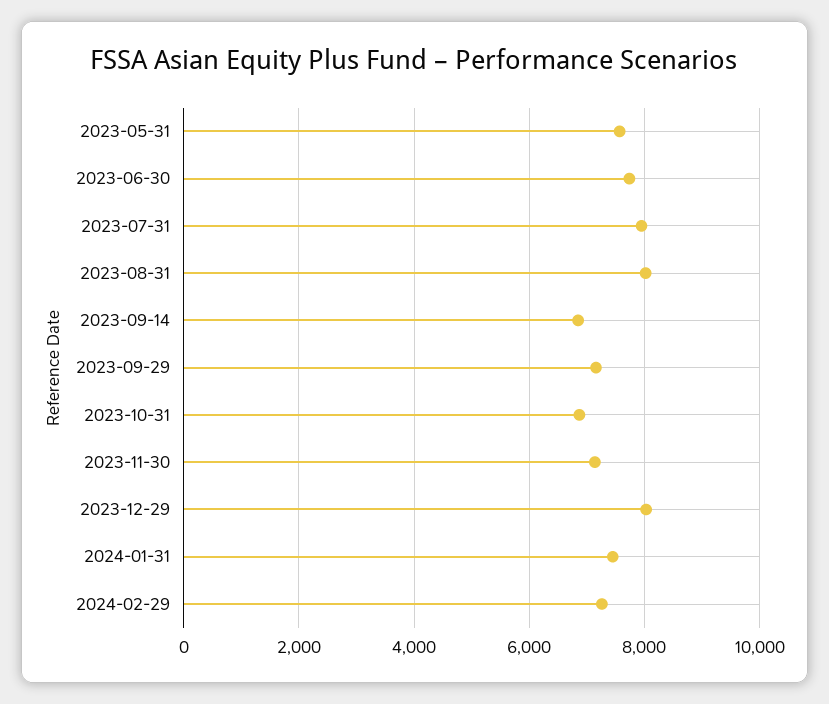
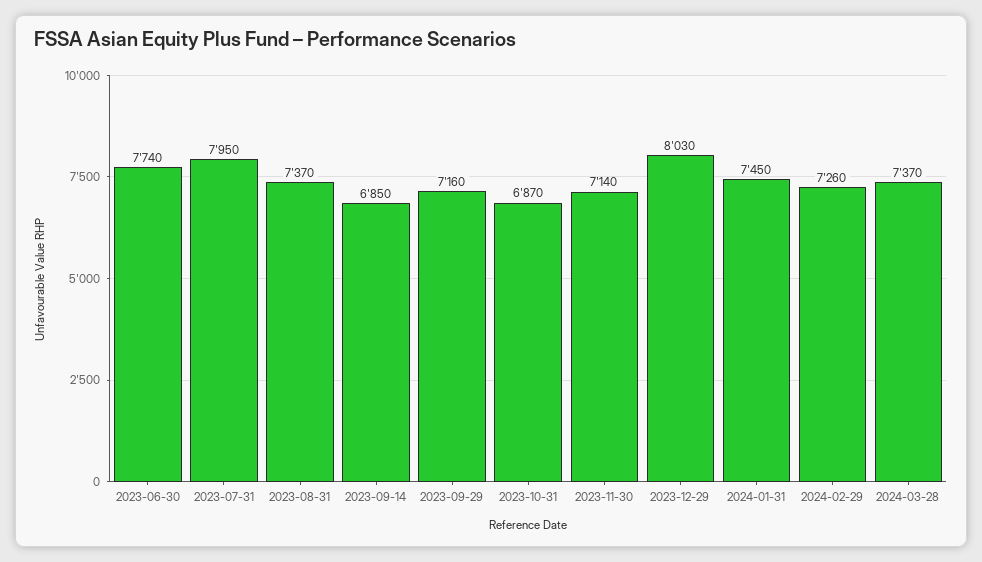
2023-05-31: 7600 -> none
2023-08-31: 8000 -> 7370
2024-03-28: none -> 7370

